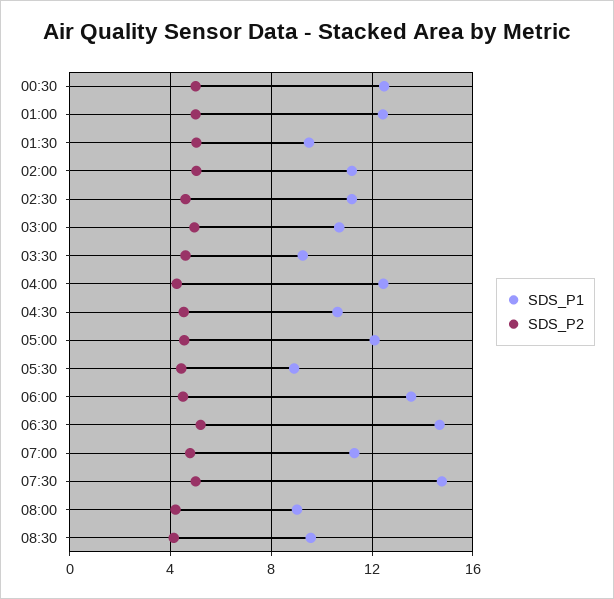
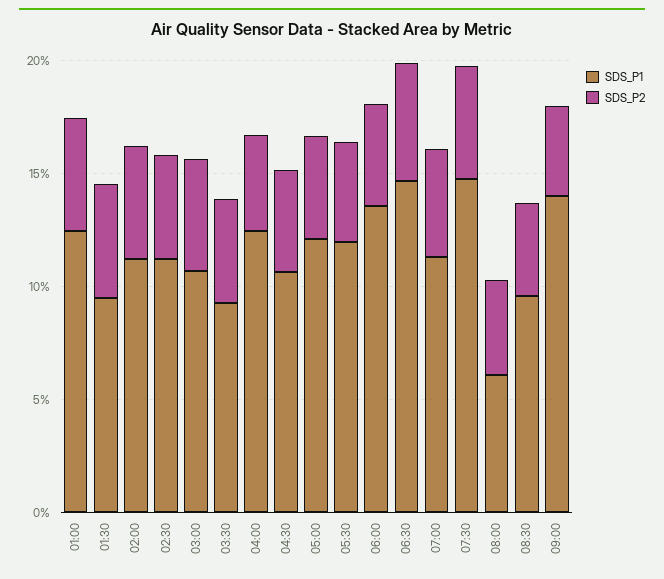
SDS_P1, 00:30: 12.5 -> none
SDS_P2, 00:30: 5 -> none
SDS_P1, 05:30: 9 -> 12
SDS_P1, 08:00: 9 -> 6
SDS_P1, 09:00: none -> 14
SDS_P2, 09:00: none -> 4

